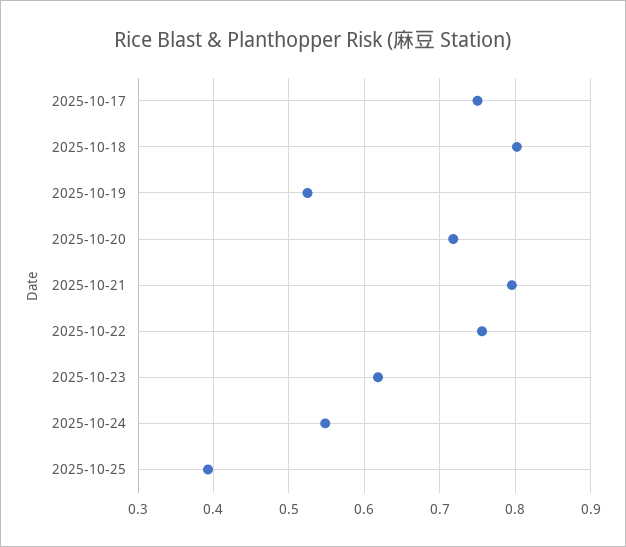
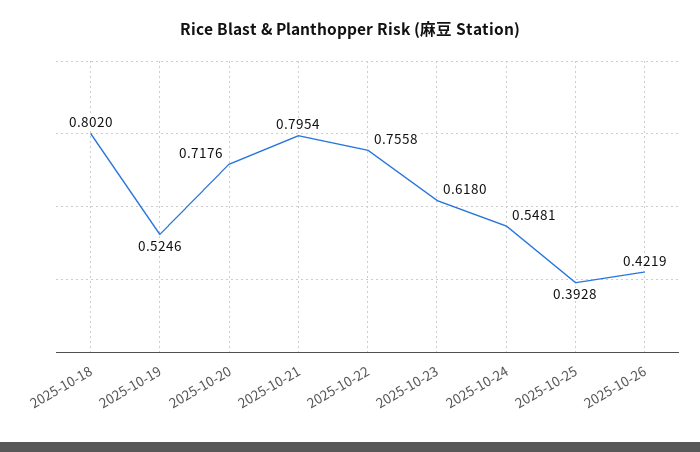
2025-10-17: 0.75 -> none
2025-10-26: none -> 0.4219

